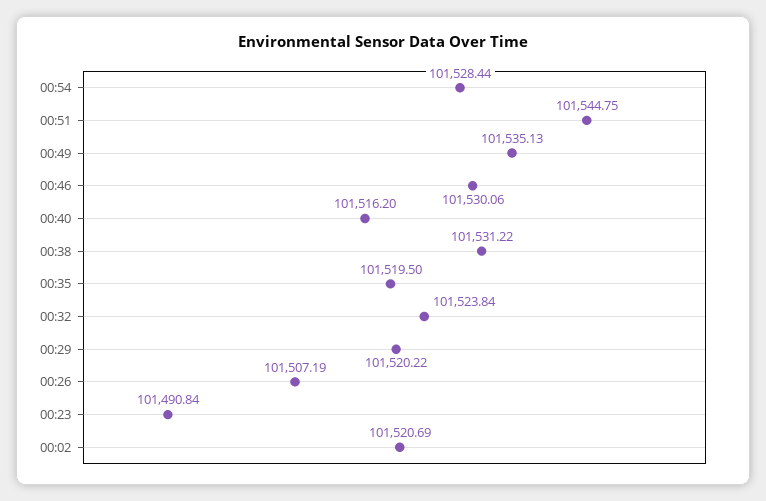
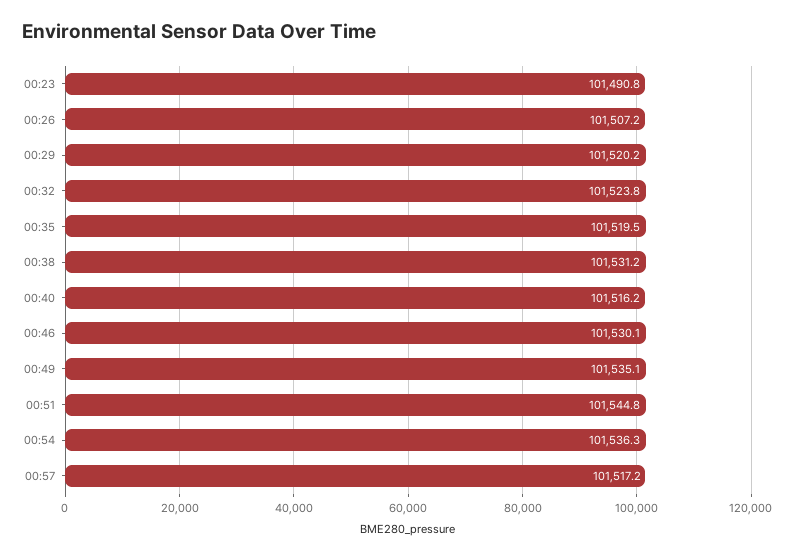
00:54: 101528.44 -> 101536.3
00:02: 101520.69 -> none
00:57: none -> 101517.2

